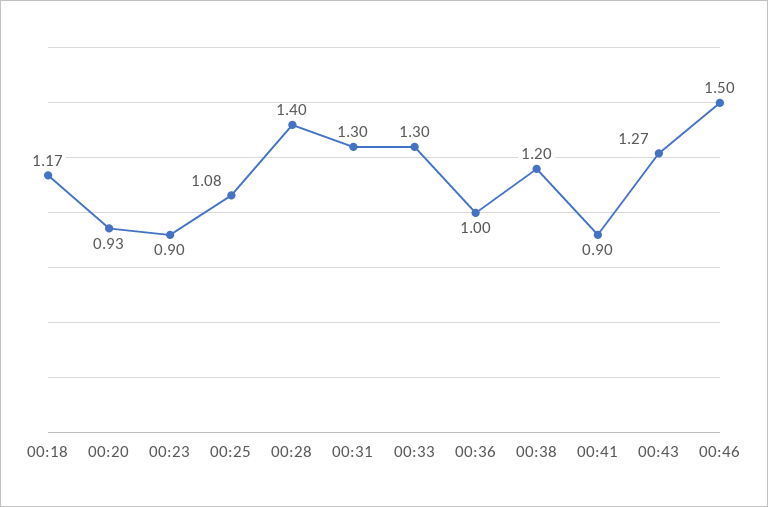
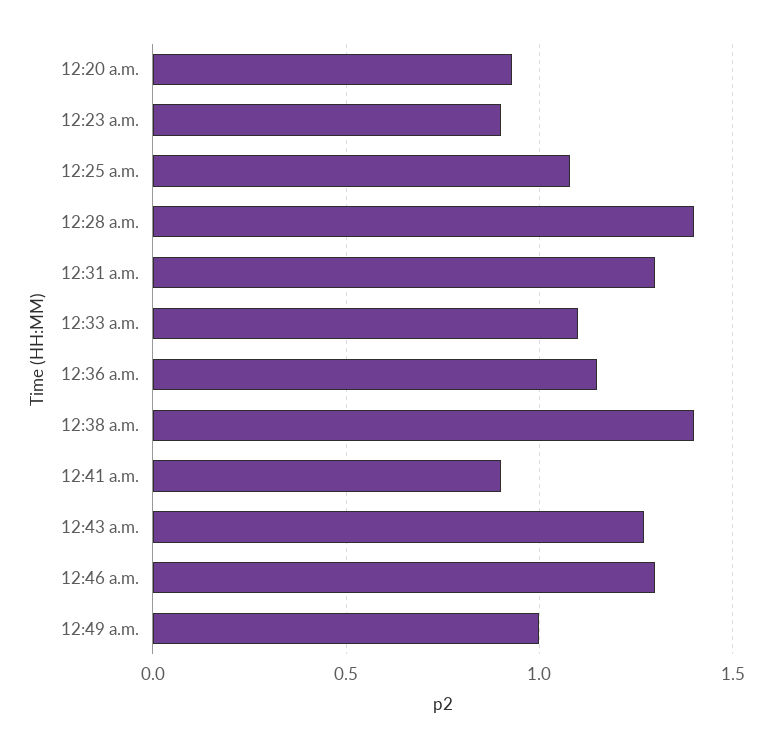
00:18: 1.17 -> none
00:33: 1.3 -> 1.1
00:36: 1 -> 1.15
00:38: 1.2 -> 1.4
00:46: 1.5 -> 1.3
12:49 a.m.: none -> 1

